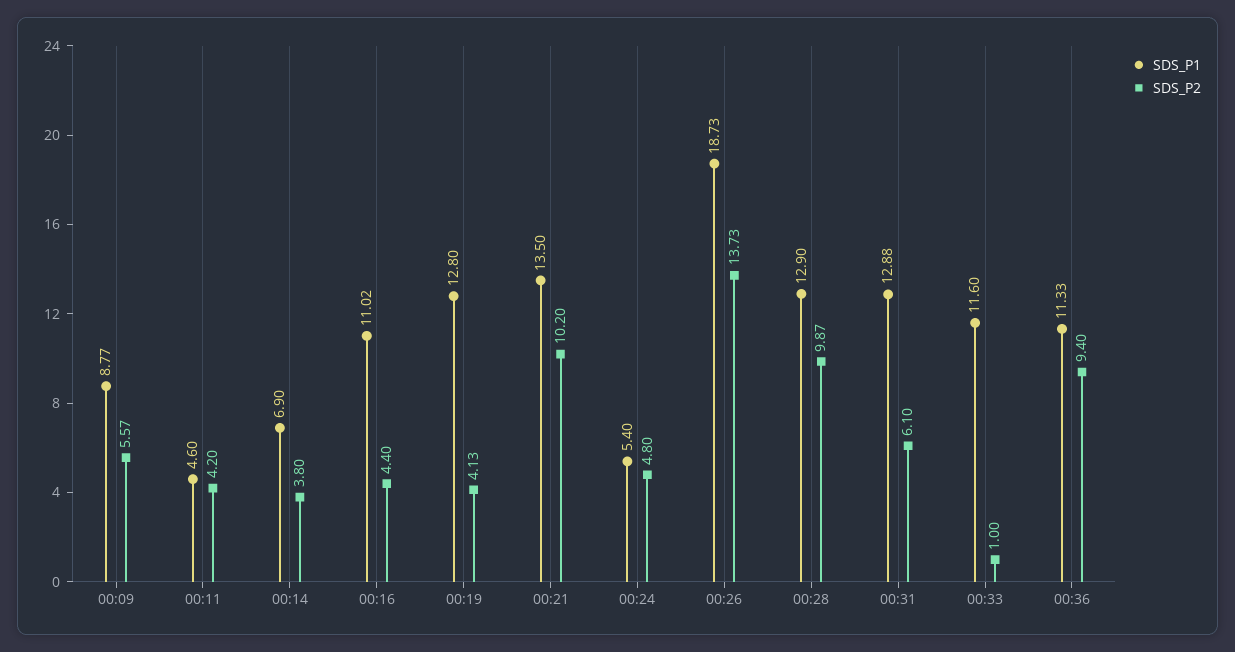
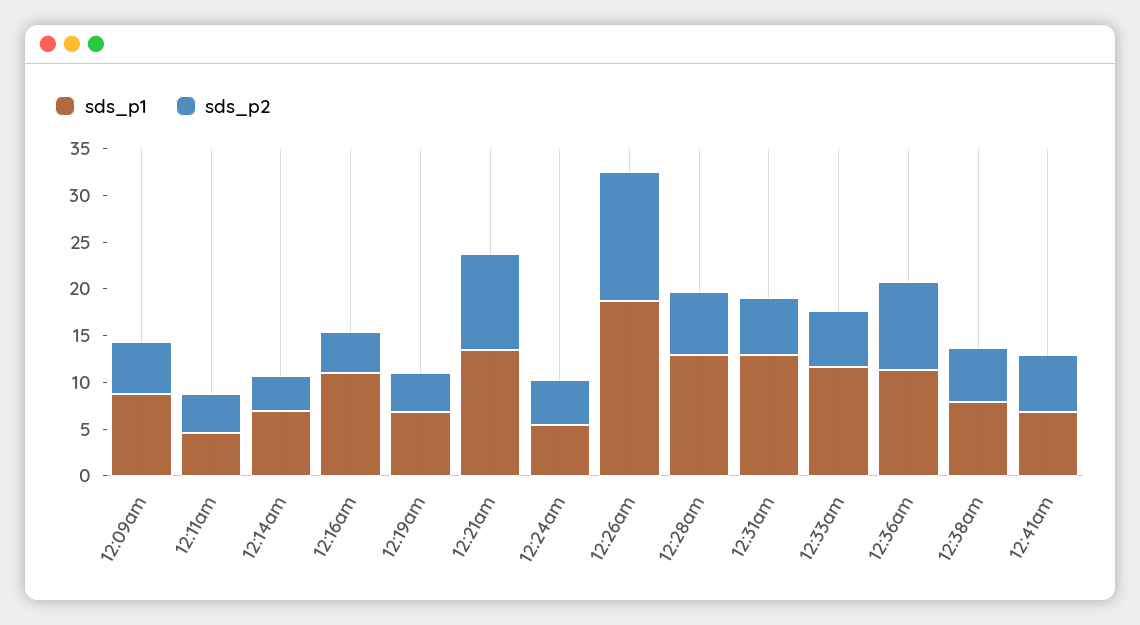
SDS_P1, 00:19: 12.8 -> 7
SDS_P2, 00:28: 9.87 -> 7
SDS_P2, 00:33: 1 -> 6
SDS_P1, 12:38am: none -> 8
SDS_P2, 12:38am: none -> 6
SDS_P1, 12:41am: none -> 7
SDS_P2, 12:41am: none -> 6

